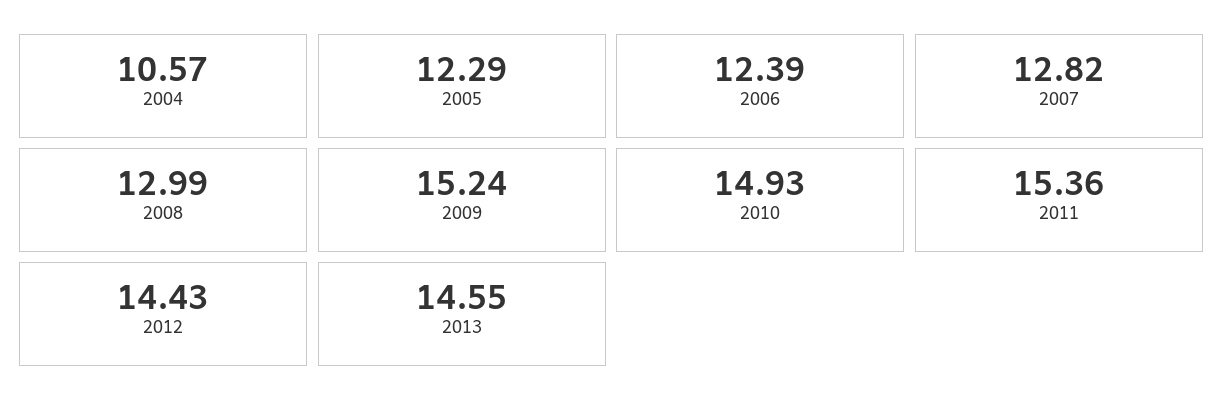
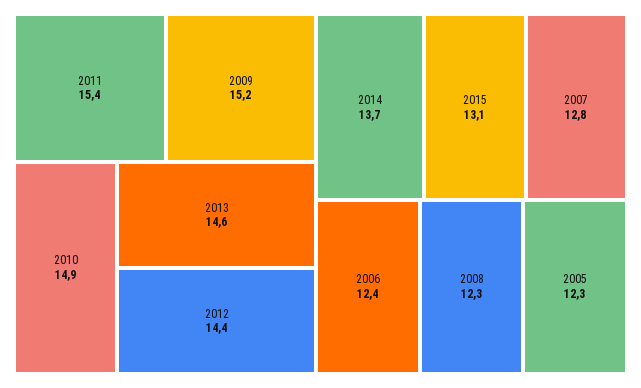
2004: 10.57 -> none
2008: 12.99 -> 12.3
2014: none -> 13.7
2015: none -> 13.1

